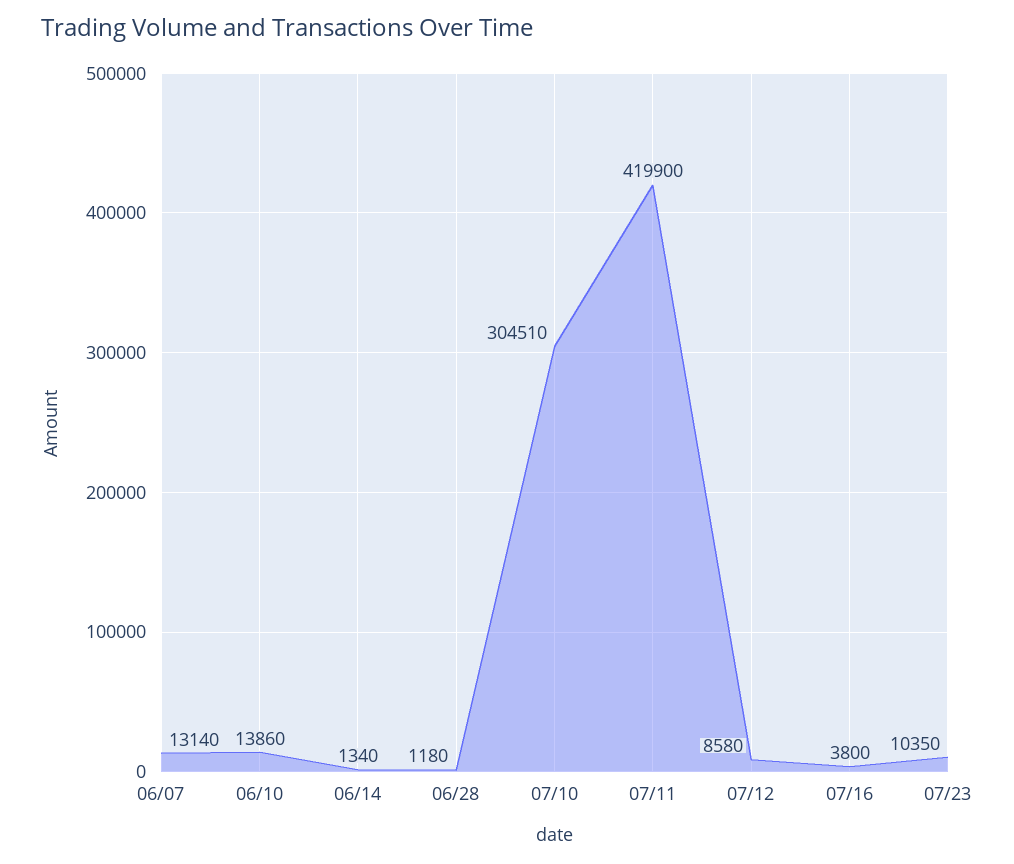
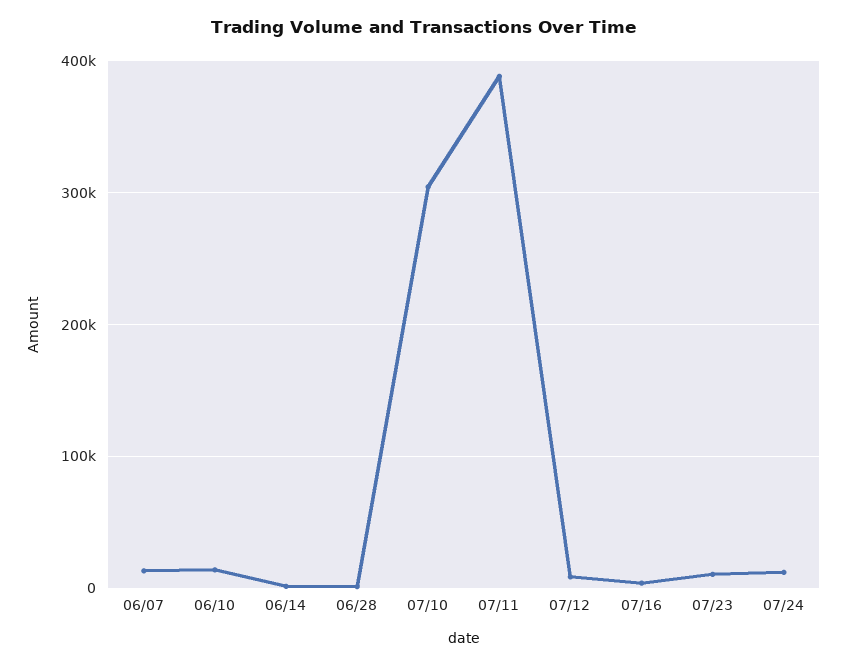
07/11: 419900 -> 390000
07/24: none -> 10000

